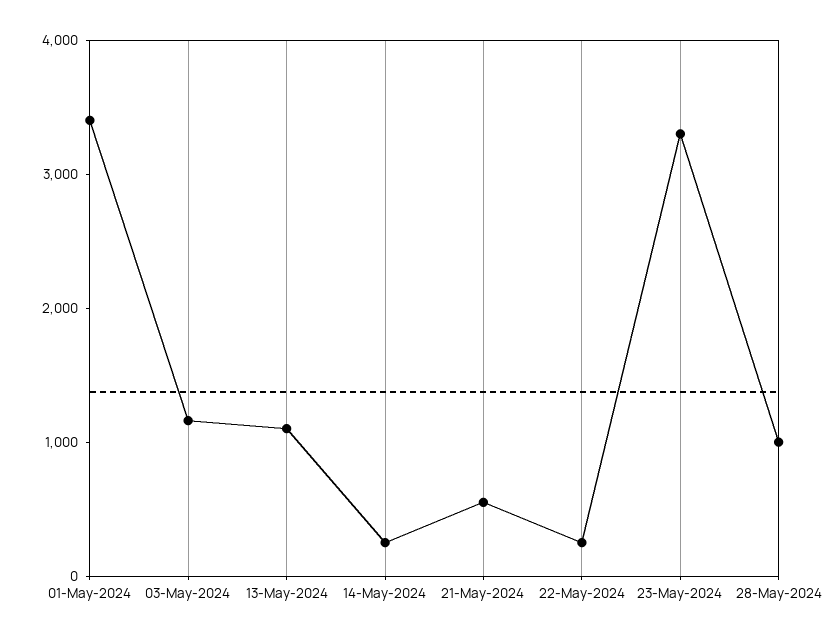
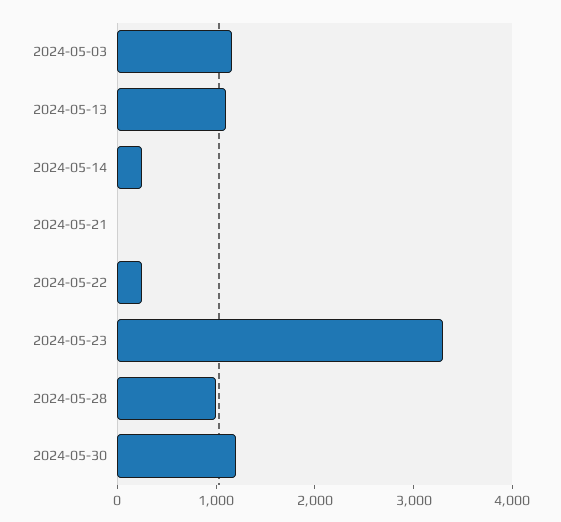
01-May-2024: 3400 -> none
21-May-2024: 600 -> 0
2024-05-30: none -> 1200

